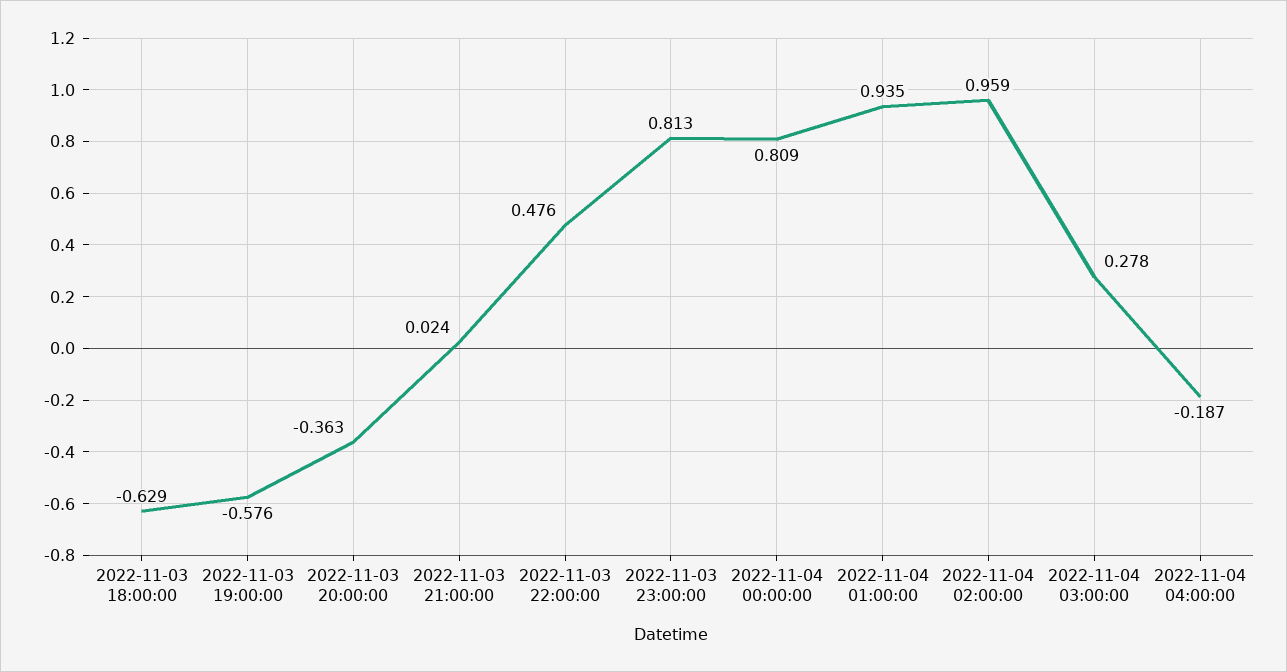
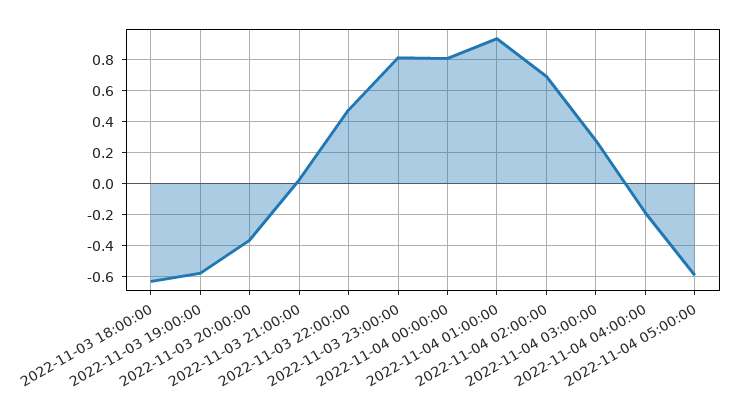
2022-11-04 02:00:00: 0.959 -> 0.7
2022-11-04 05:00:00: none -> -0.6

